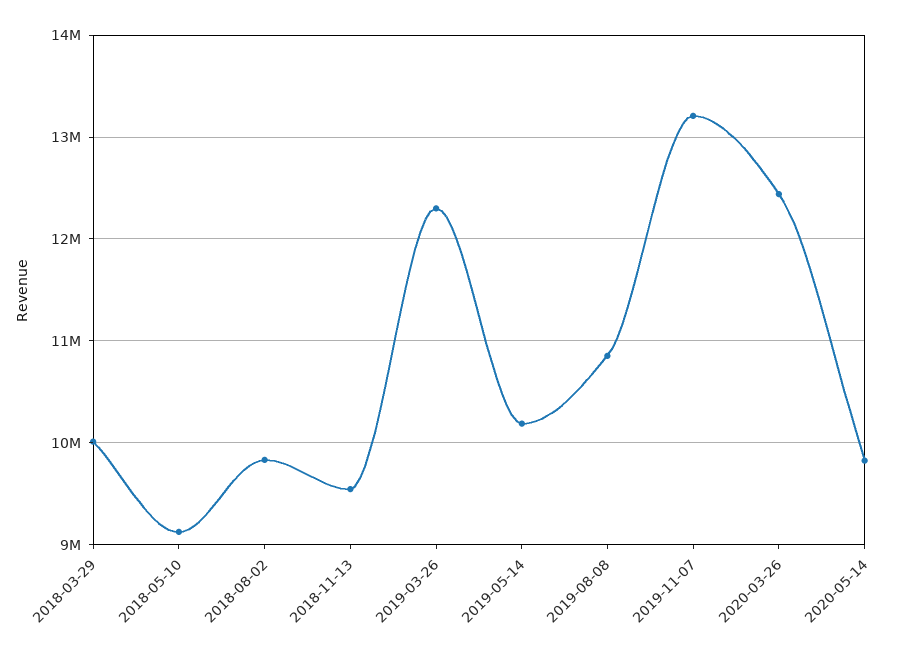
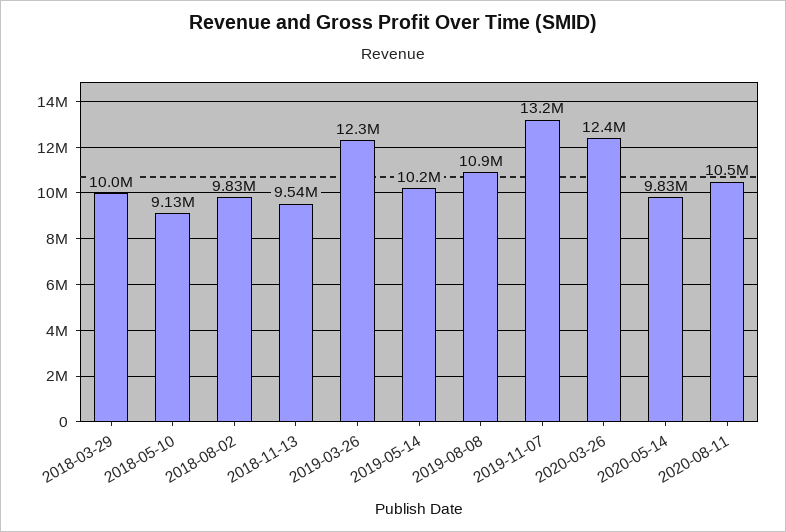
2020-08-11: none -> 10500000

